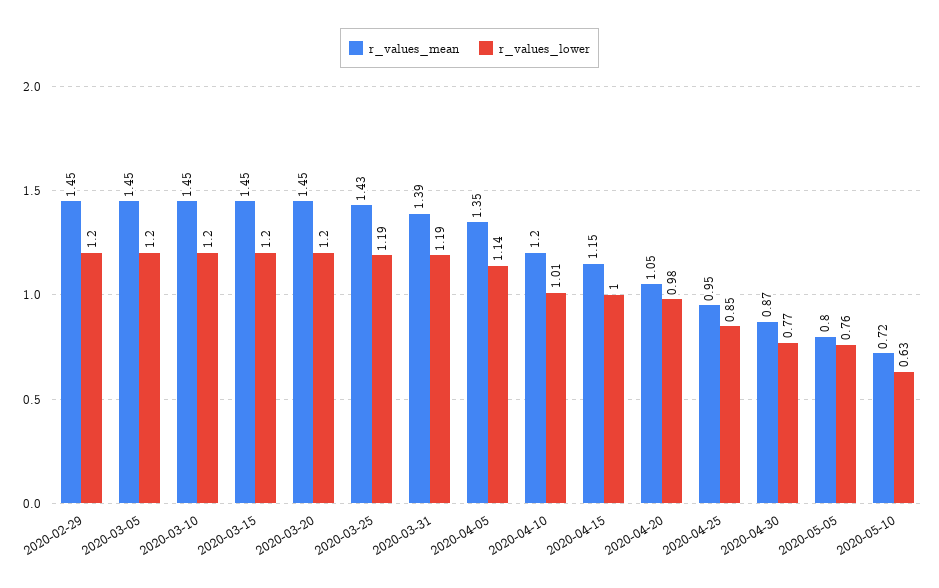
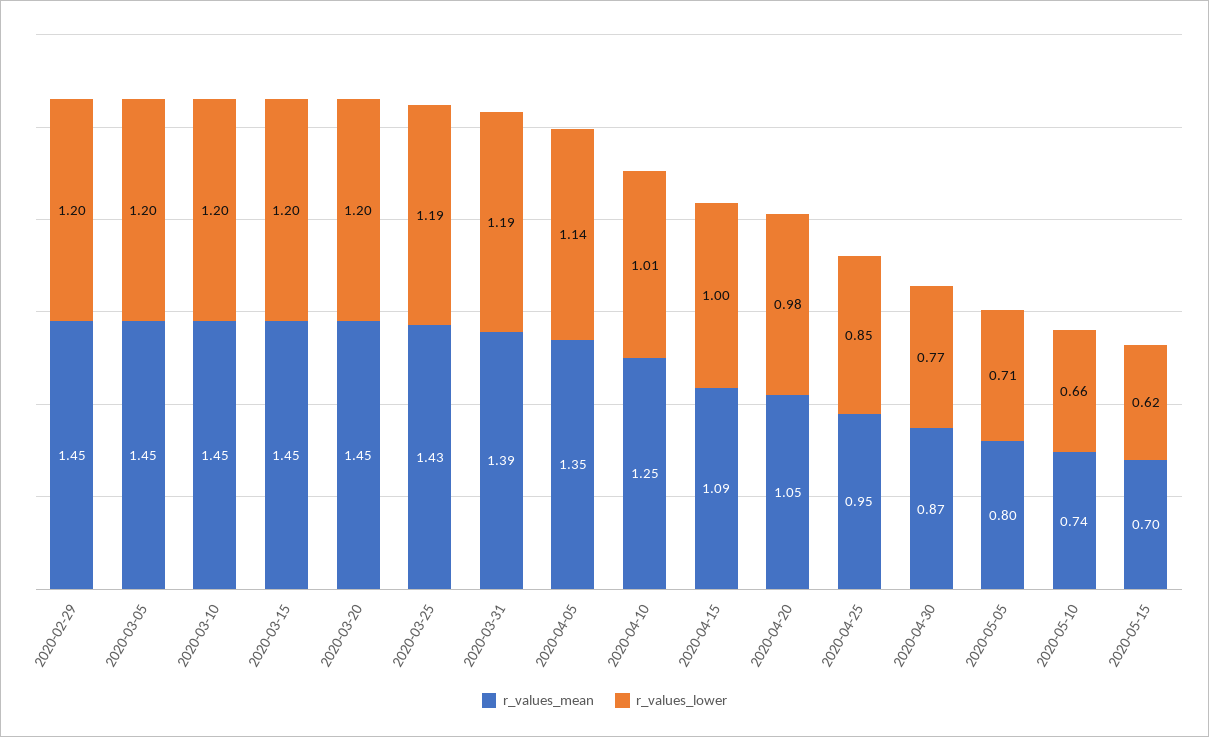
r_values_mean, 2020-04-10: 1.2 -> 1.25
r_values_mean, 2020-04-15: 1.15 -> 1.09
r_values_lower, 2020-05-05: 0.76 -> 0.71
r_values_mean, 2020-05-10: 0.72 -> 0.74
r_values_lower, 2020-05-10: 0.63 -> 0.66
r_values_mean, 2020-05-15: none -> 0.7
r_values_lower, 2020-05-15: none -> 0.62

